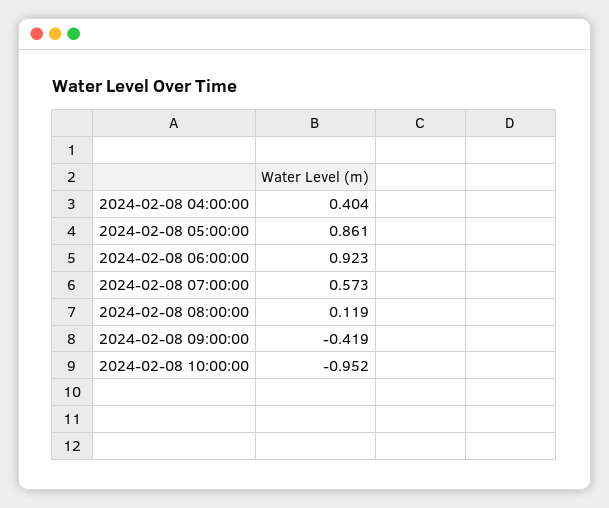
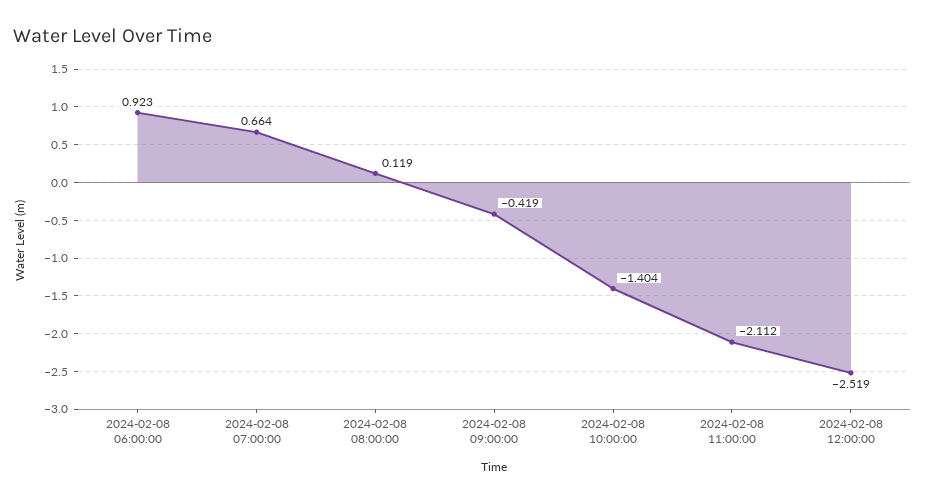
2024-02-08 04:00:00: 0.404 -> none
2024-02-08 05:00:00: 0.861 -> none
2024-02-08 07:00:00: 0.573 -> 0.664
2024-02-08 10:00:00: -0.952 -> -1.404
2024-02-08 11:00:00: none -> -2.112
2024-02-08 12:00:00: none -> -2.519

